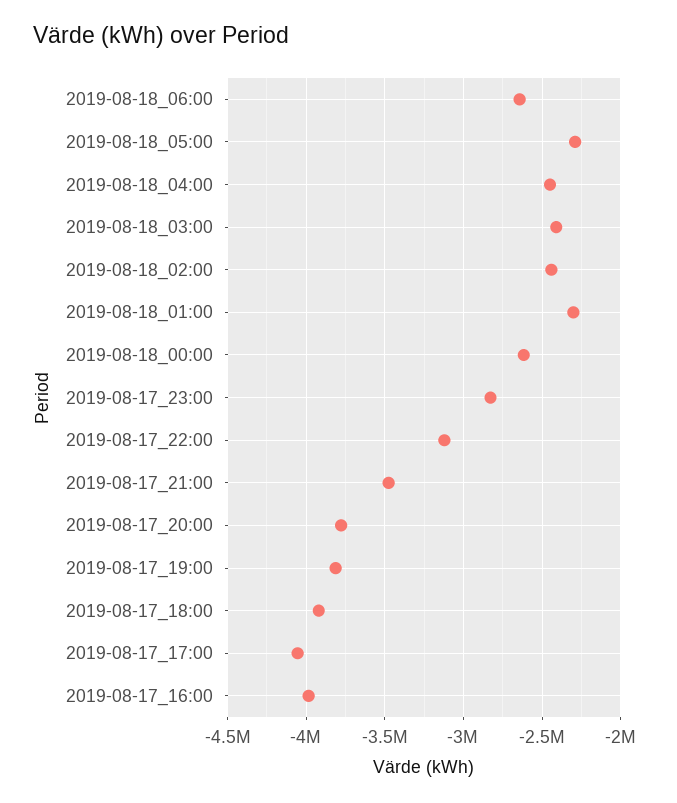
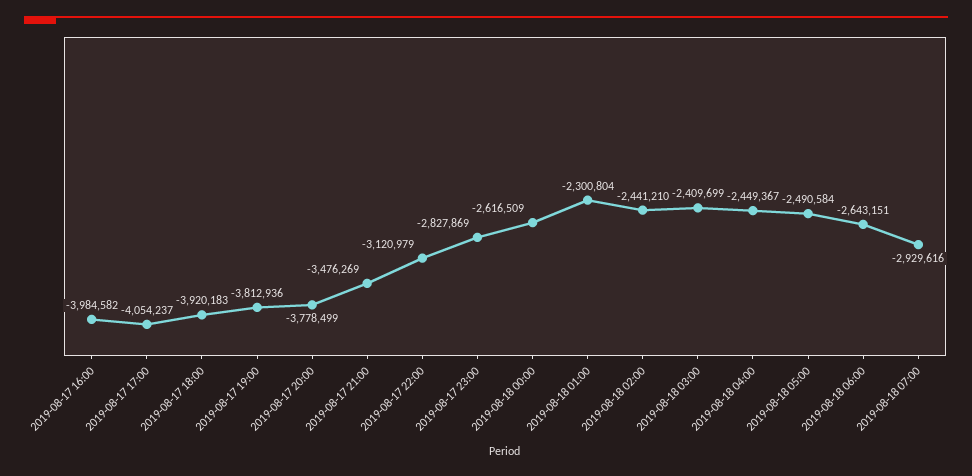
2019-08-18_05:00: -2300000 -> -2490584
2019-08-18 07:00: none -> -2929616

